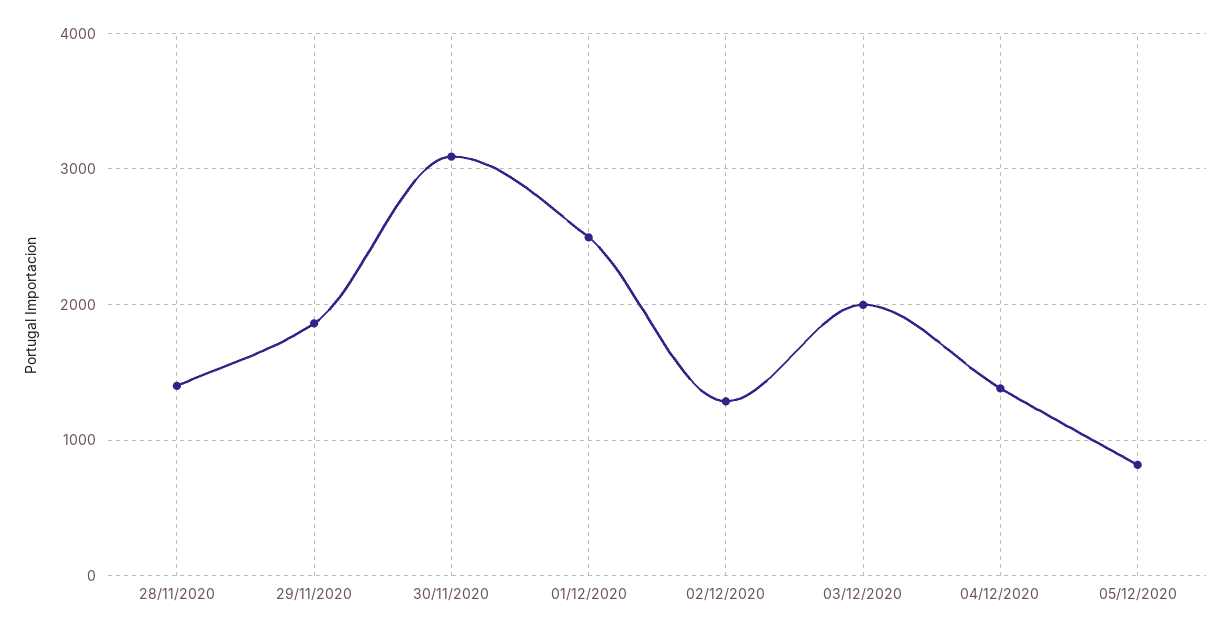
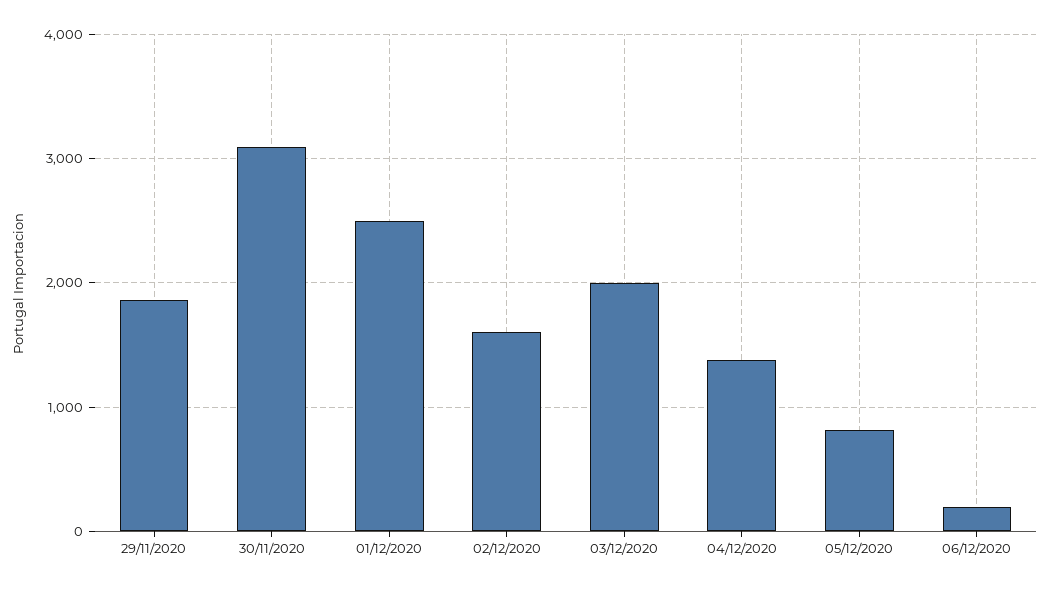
28/11/2020: 1400 -> none
02/12/2020: 1300 -> 1600
06/12/2020: none -> 200

